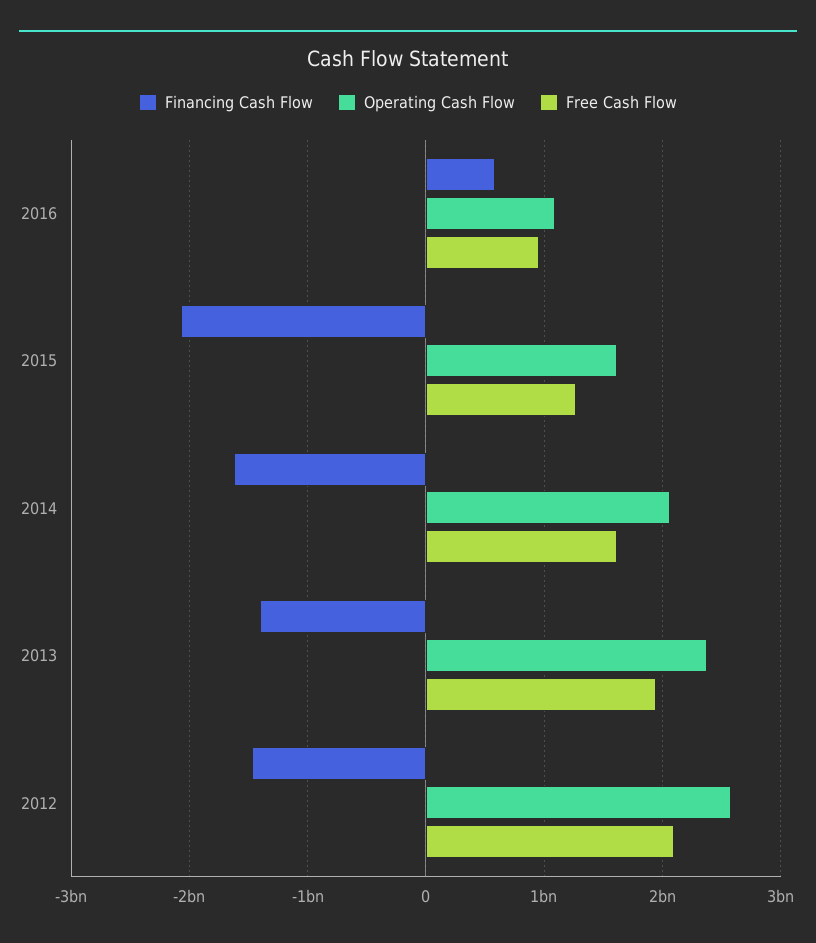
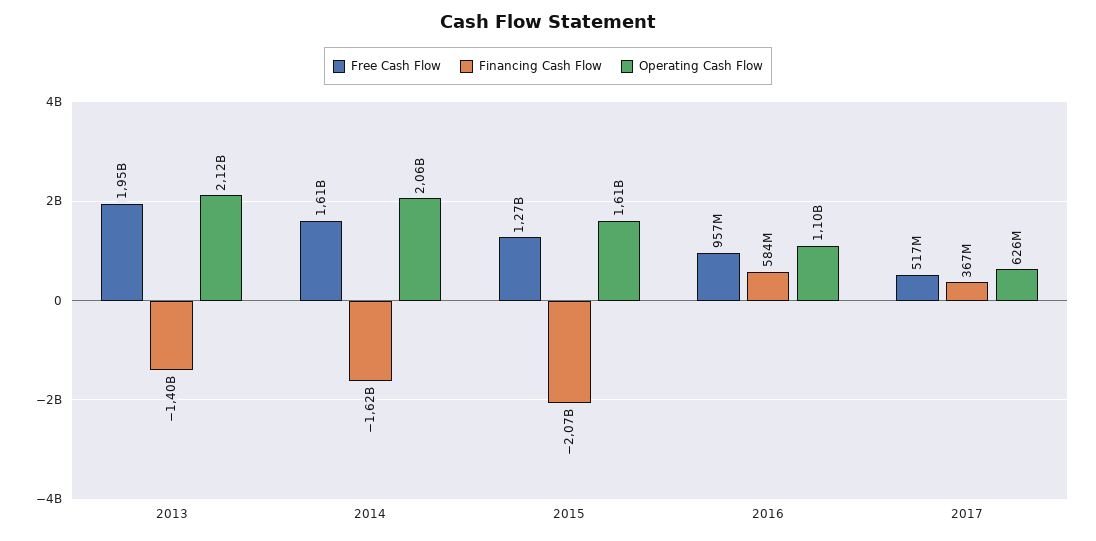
Operating Cash Flow, 2013: 2400000000 -> 2120000000
Financing Cash Flow, 2012: -1500000000 -> none
Operating Cash Flow, 2012: 2600000000 -> none
Free Cash Flow, 2012: 2100000000 -> none
Free Cash Flow, 2017: none -> 517000000
Financing Cash Flow, 2017: none -> 367000000
Operating Cash Flow, 2017: none -> 626000000

